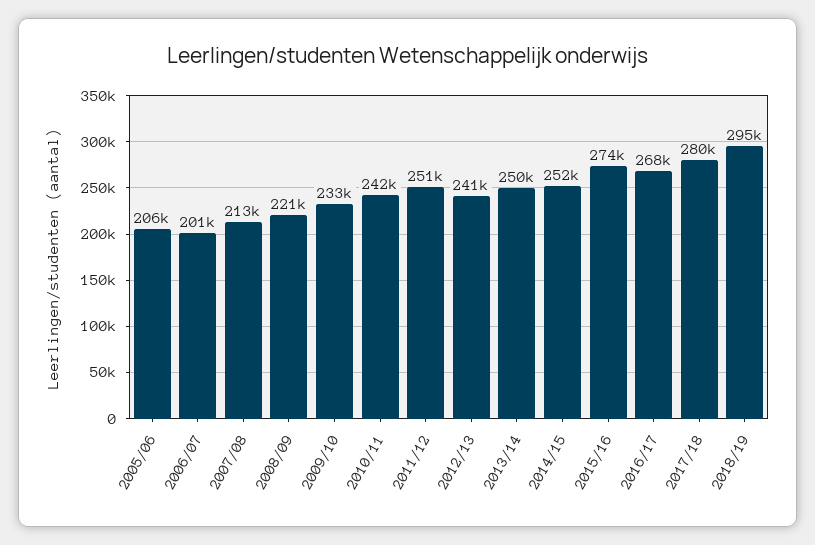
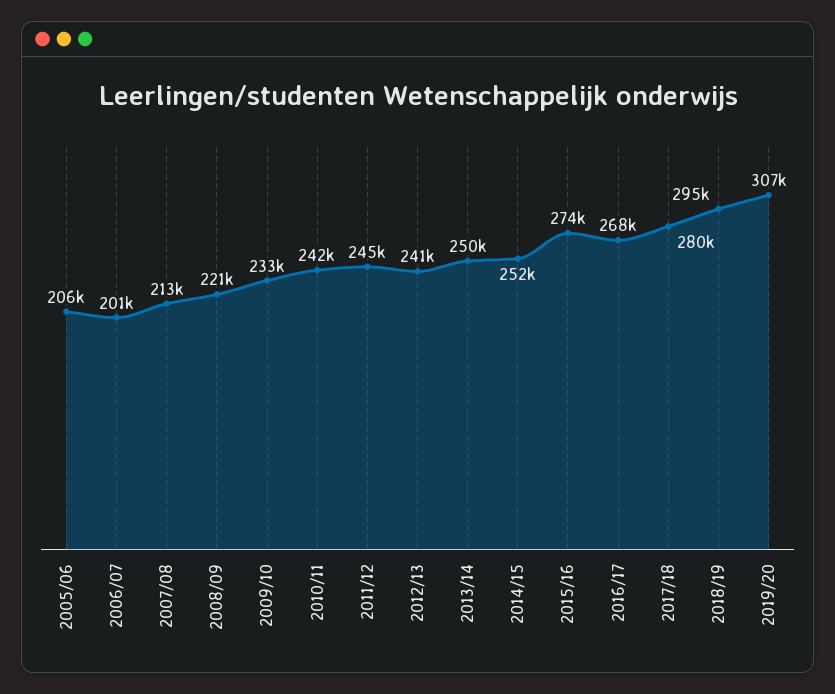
2011/12: 251000 -> 245000
2019/20: none -> 307000

